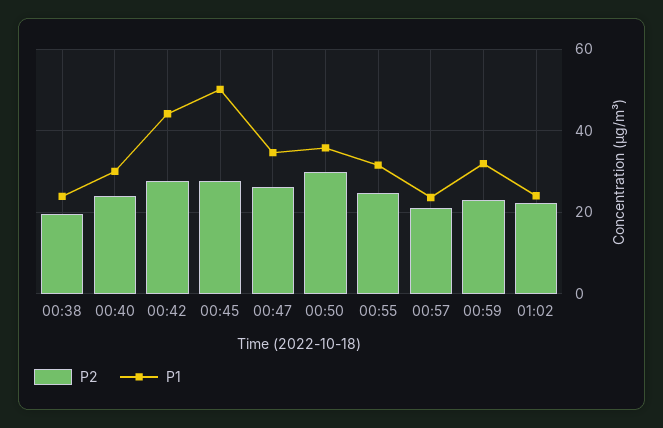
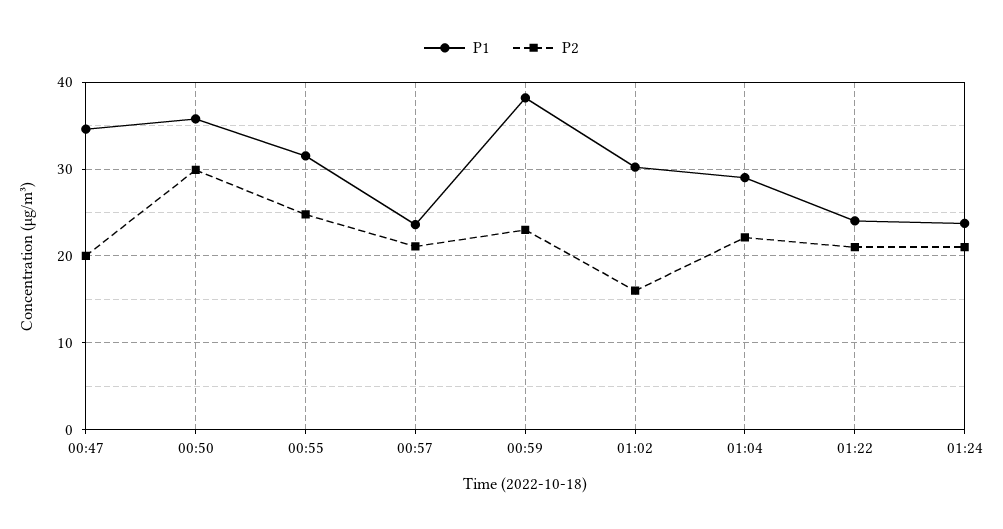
P2, 00:38: 20 -> none
P1, 00:38: 24 -> none
P2, 00:40: 24 -> none
P1, 00:40: 30 -> none
P2, 00:42: 28 -> none
P1, 00:42: 44 -> none
P2, 00:45: 28 -> none
P1, 00:45: 50 -> none
P2, 00:47: 26 -> 20
P1, 00:59: 32 -> 38
P2, 01:02: 22 -> 16
P1, 01:02: 24 -> 30
P1, 01:04: none -> 29
P2, 01:04: none -> 22
P1, 01:22: none -> 24
P2, 01:22: none -> 21
P1, 01:24: none -> 24
P2, 01:24: none -> 21

